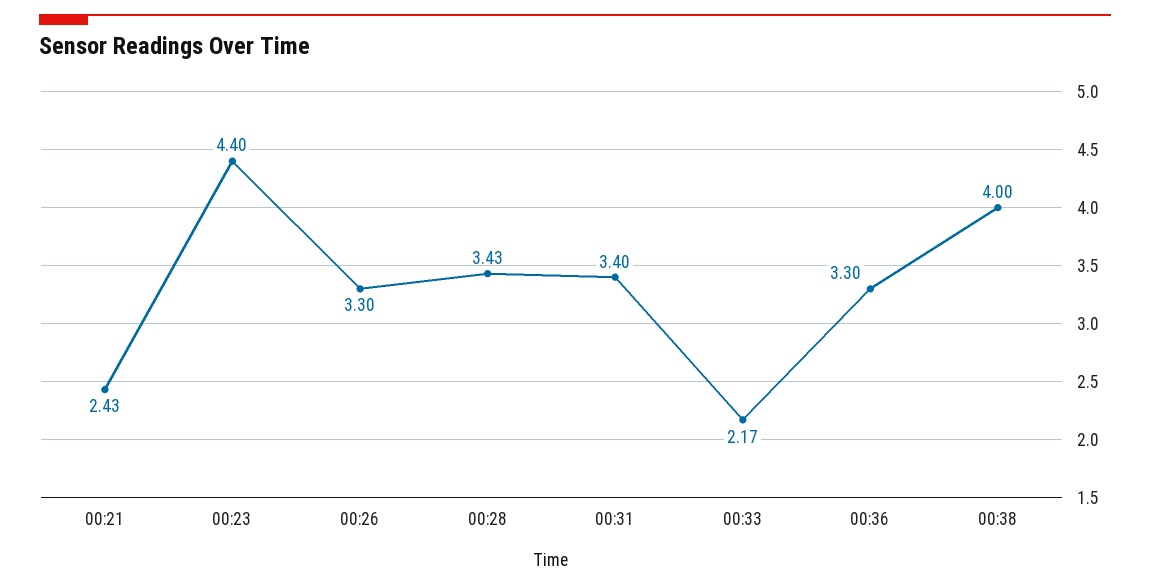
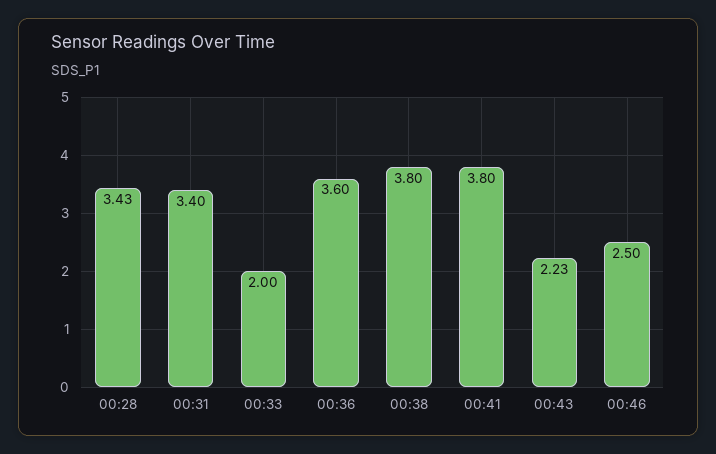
00:21: 2.43 -> none
00:23: 4.4 -> none
00:26: 3.3 -> none
00:33: 2.17 -> 2
00:36: 3.3 -> 3.6
00:38: 4 -> 3.8
00:41: none -> 3.8
00:43: none -> 2.23
00:46: none -> 2.5

